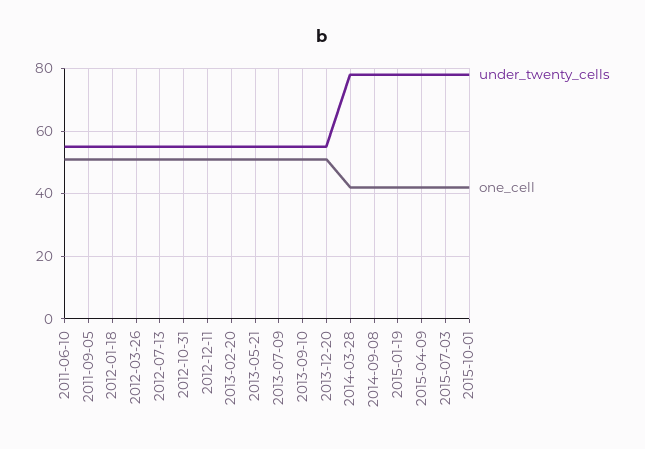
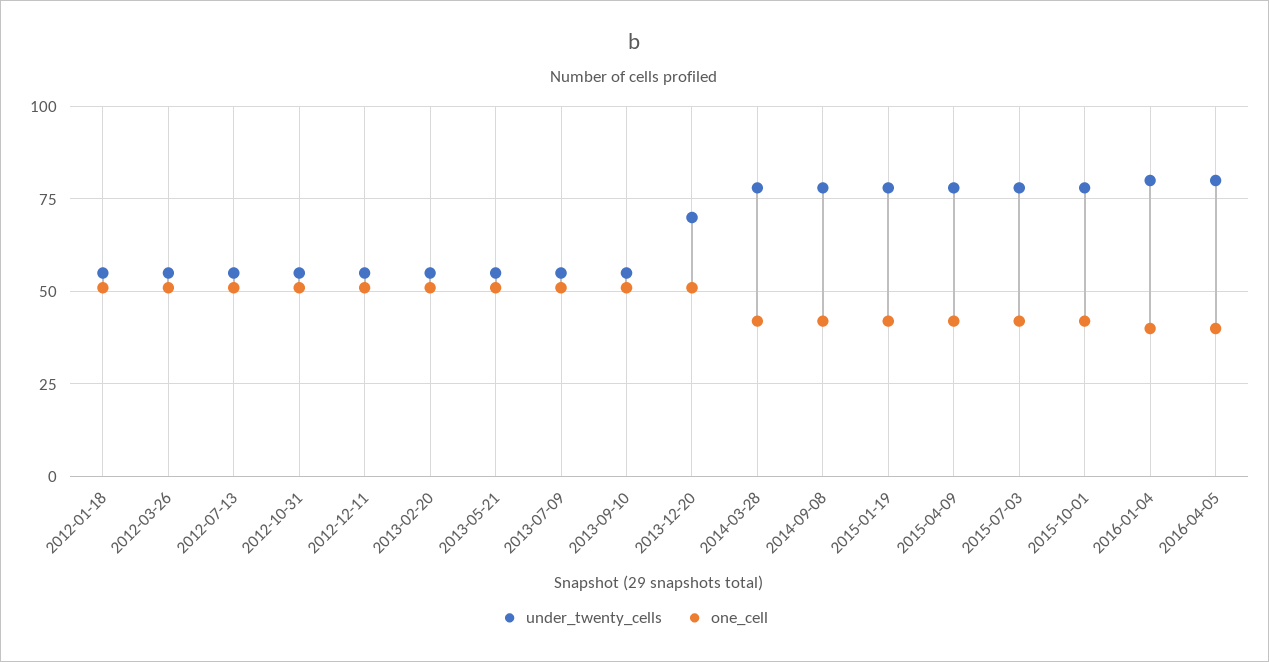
under_twenty_cells, 2011-06-10: 55 -> none
one_cell, 2011-06-10: 50 -> none
under_twenty_cells, 2011-09-05: 55 -> none
one_cell, 2011-09-05: 50 -> none
under_twenty_cells, 2013-12-20: 55 -> 70
under_twenty_cells, 2016-01-04: none -> 80
one_cell, 2016-01-04: none -> 40
under_twenty_cells, 2016-04-05: none -> 80
one_cell, 2016-04-05: none -> 40

